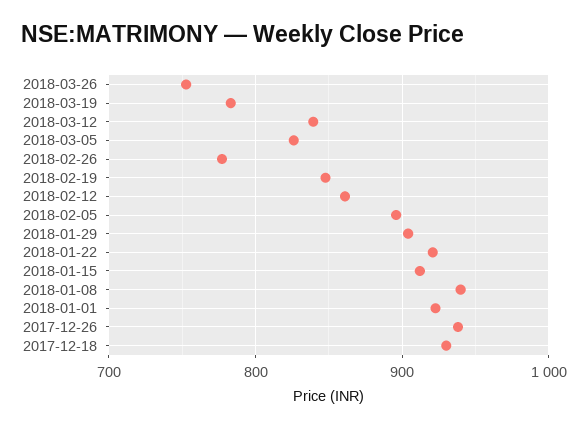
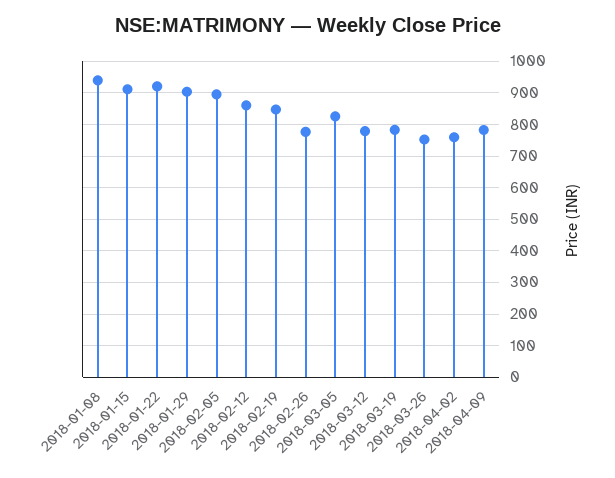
2018-03-12: 840 -> 780
2018-01-01: 920 -> none
2017-12-26: 940 -> none
2017-12-18: 930 -> none
2018-04-02: none -> 760
2018-04-09: none -> 780

